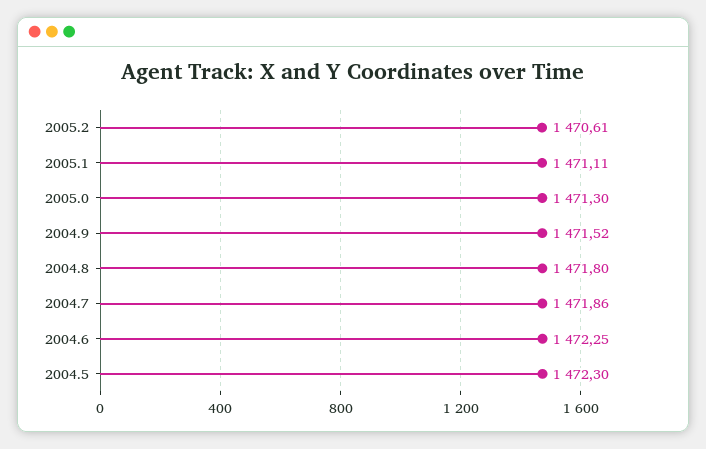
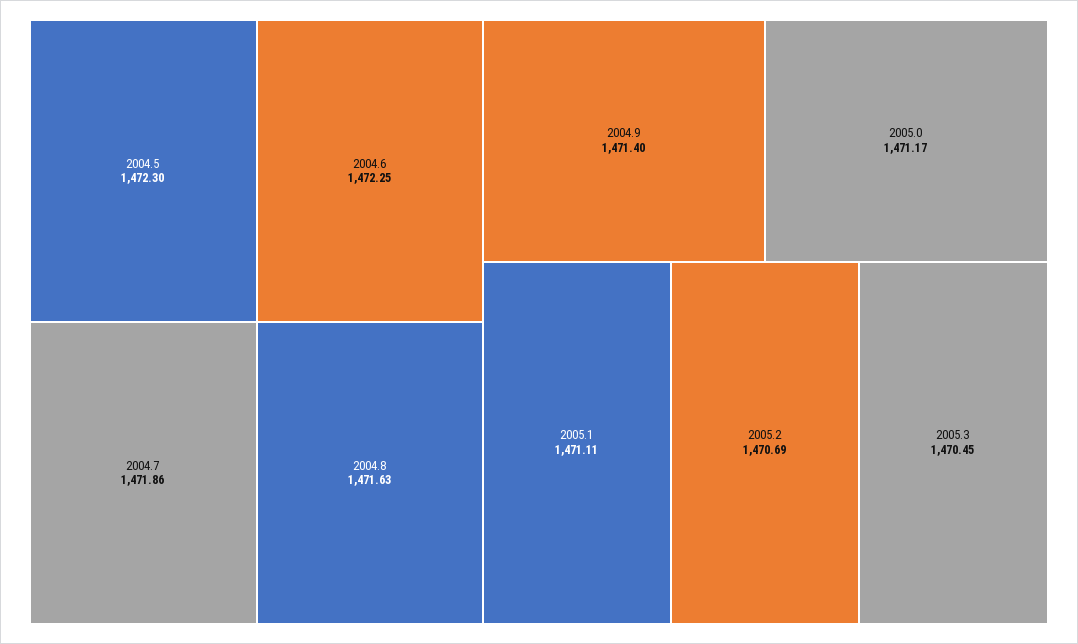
2005.2: 1470.61 -> 1470.69
2005.0: 1471.3 -> 1471.17
2004.9: 1471.52 -> 1471.4
2004.8: 1471.8 -> 1471.63
2005.3: none -> 1470.45

